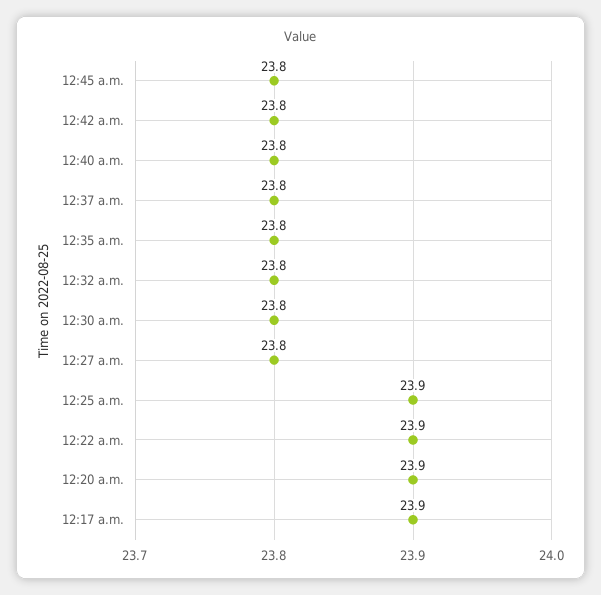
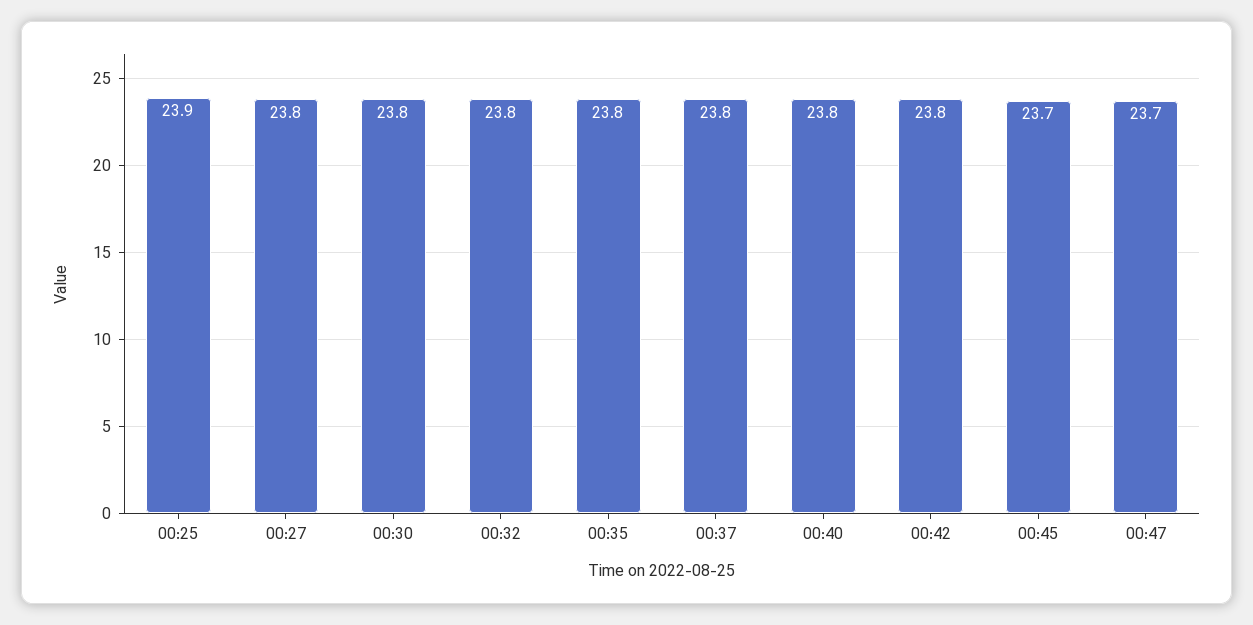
12:45 a.m.: 23.8 -> 23.7
12:22 a.m.: 23.9 -> none
12:20 a.m.: 23.9 -> none
12:17 a.m.: 23.9 -> none
00:47: none -> 23.7

